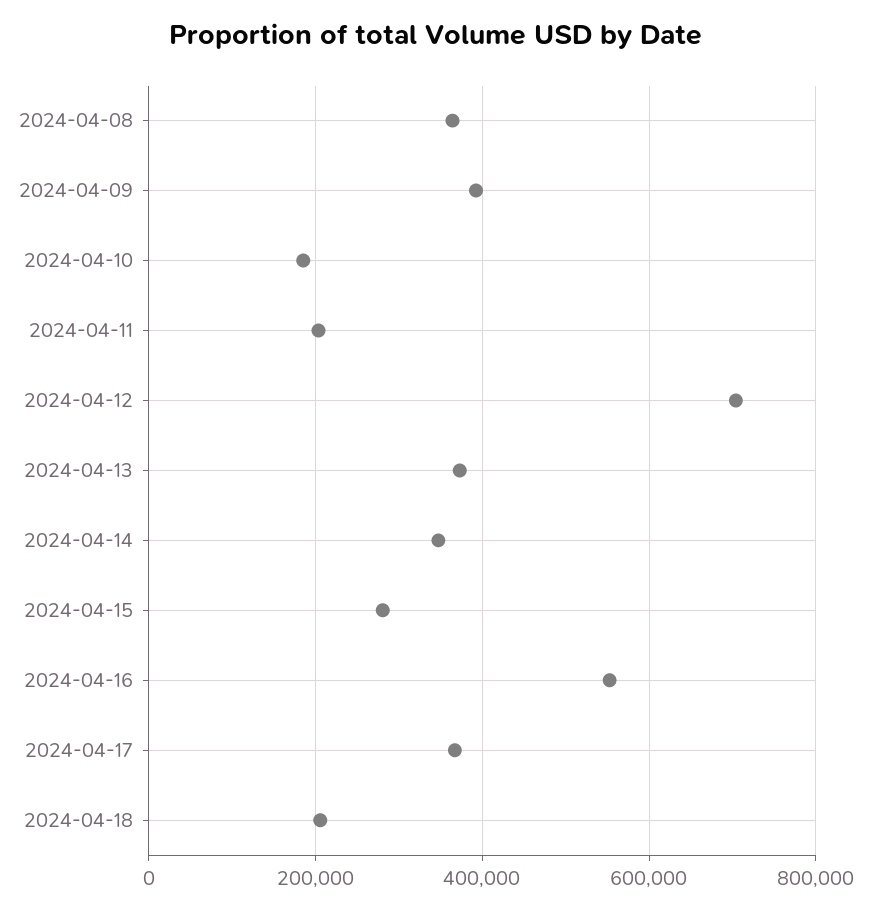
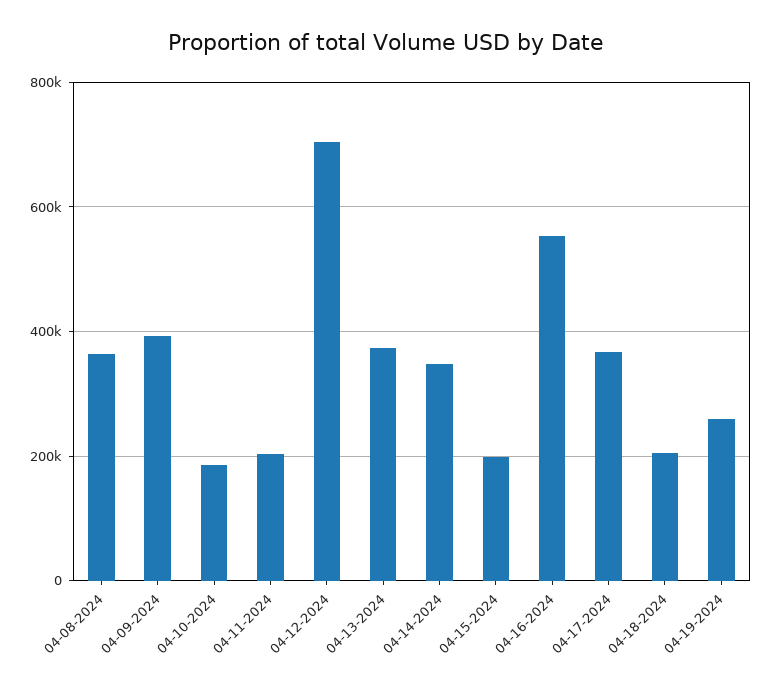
2024-04-15: 280000 -> 200000
04-19-2024: none -> 260000

